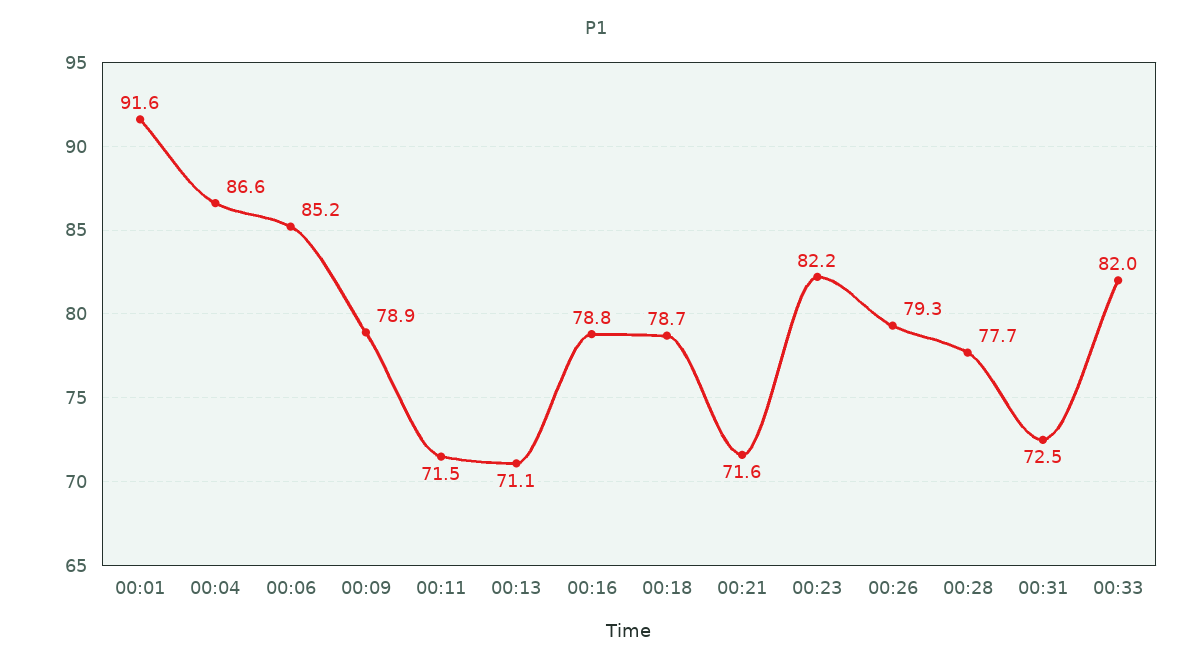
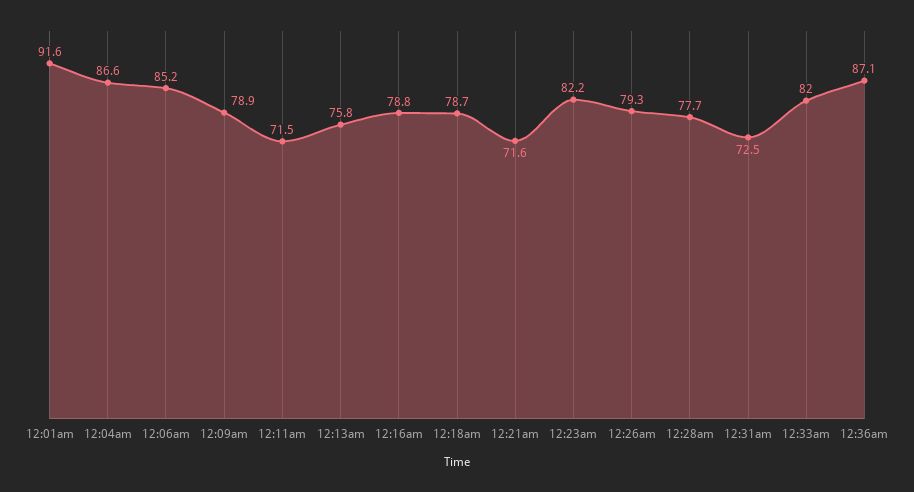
00:13: 71.1 -> 75.8
12:36am: none -> 87.1

